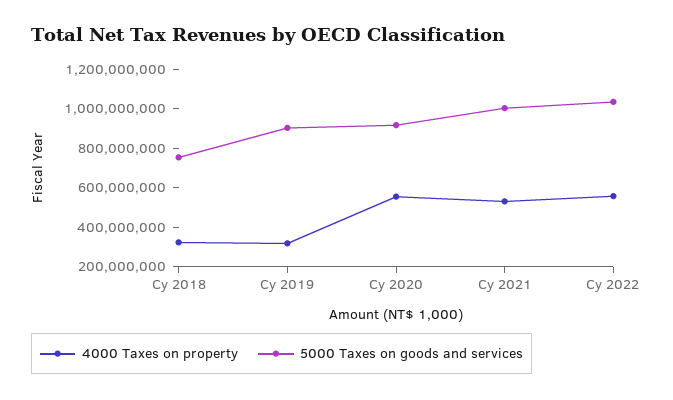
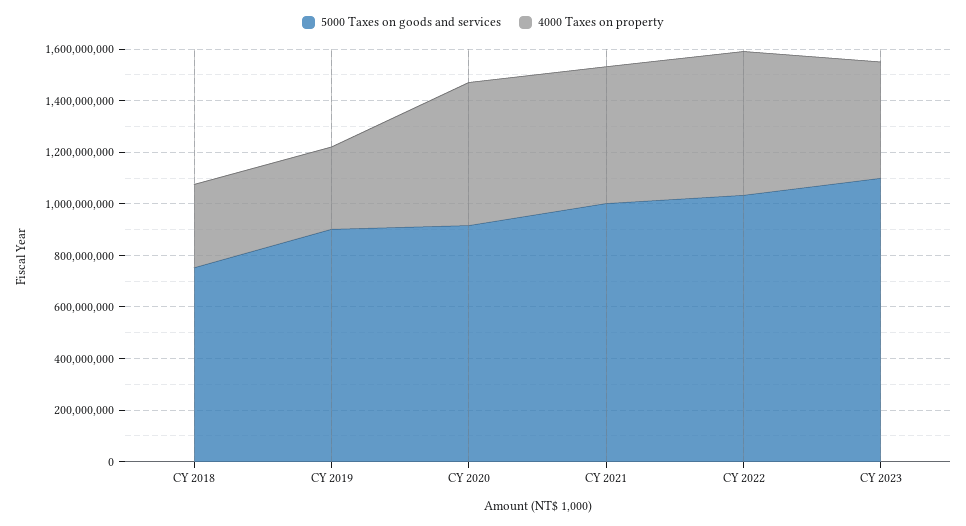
5000 Taxes on goods and services, CY 2023: none -> 1100000000
4000 Taxes on property, CY 2023: none -> 450000000

